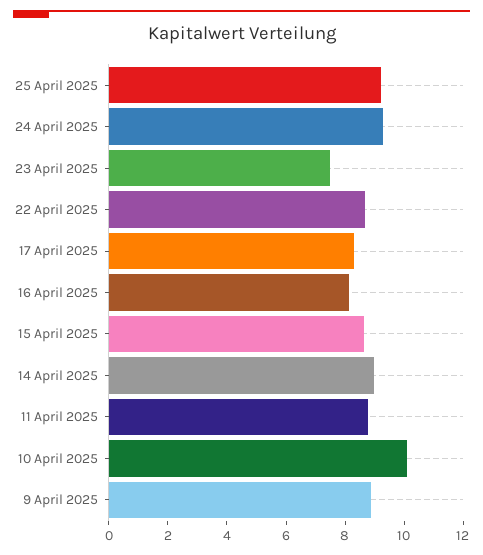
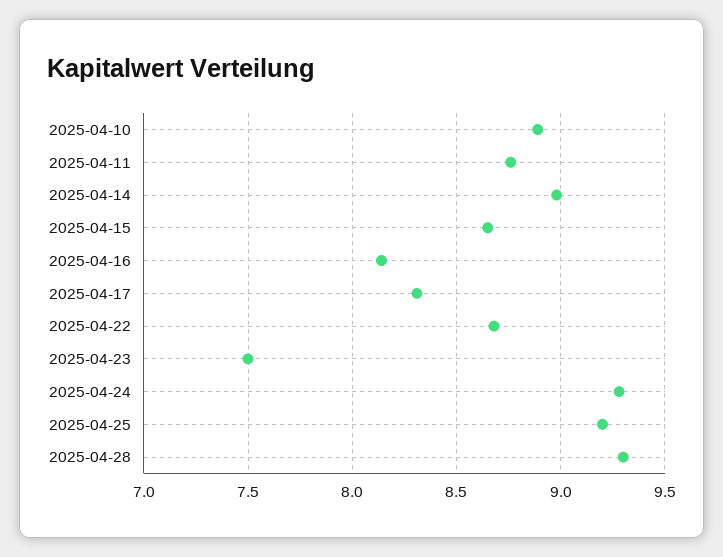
10 April 2025: 10 -> 8.9
9 April 2025: 9 -> none
2025-04-28: none -> 9.3

